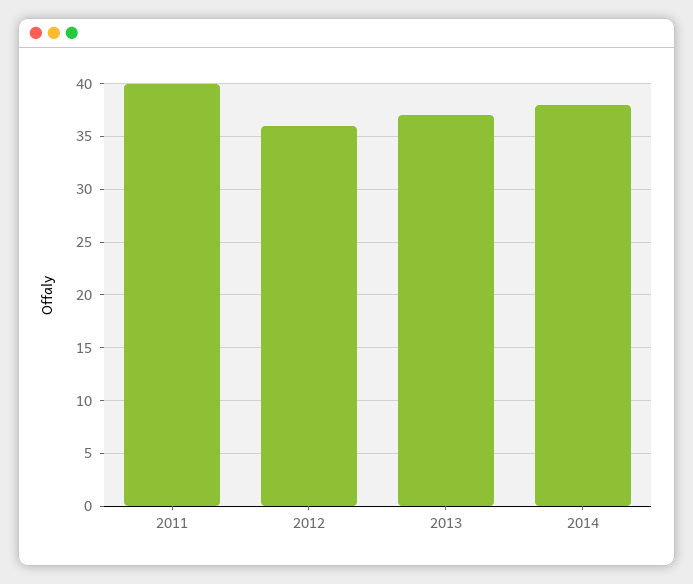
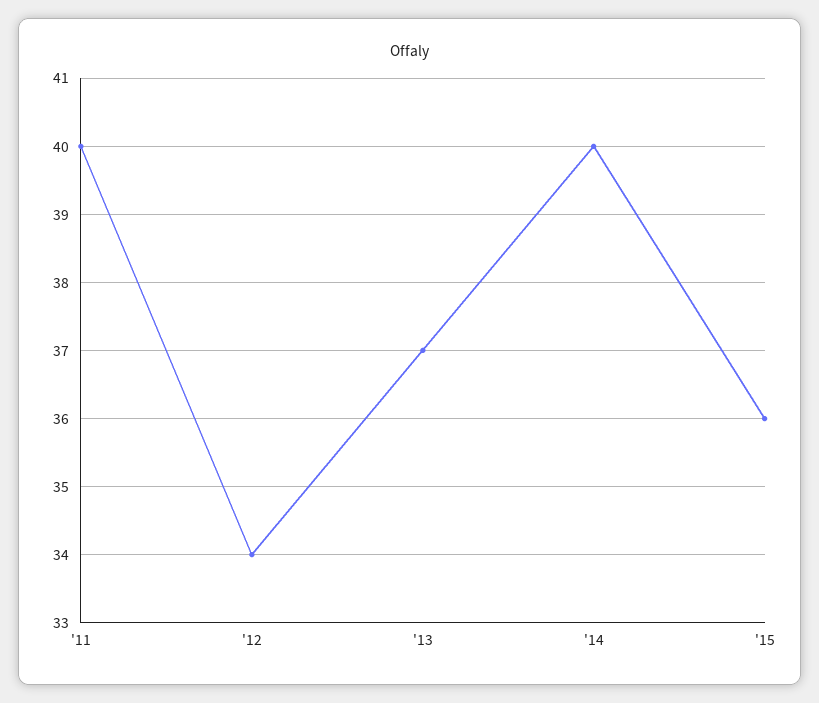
2012: 36 -> 34
2014: 38 -> 40
'15: none -> 36

